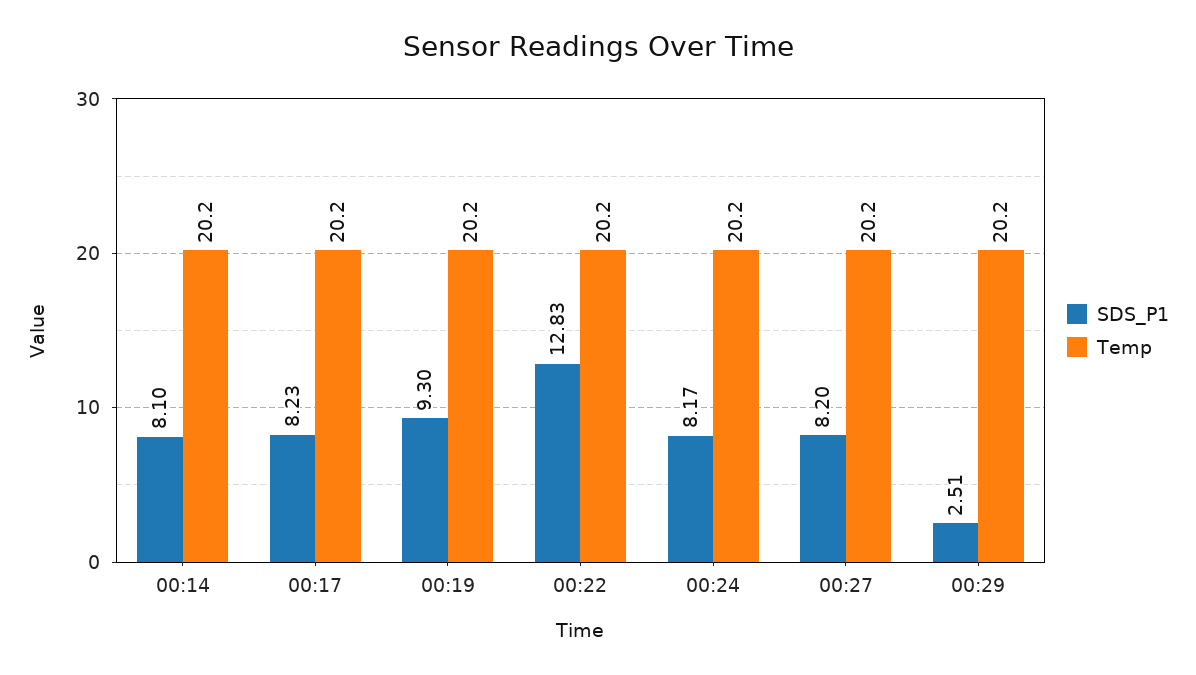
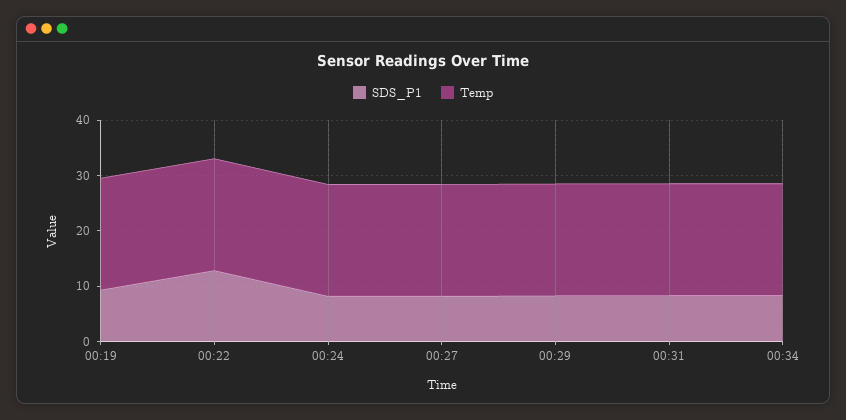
SDS_P1, 00:14: 8.1 -> none
Temp, 00:14: 20.2 -> none
SDS_P1, 00:17: 8.23 -> none
Temp, 00:17: 20.2 -> none
SDS_P1, 00:29: 2.51 -> 8
SDS_P1, 00:31: none -> 8
Temp, 00:31: none -> 20
SDS_P1, 00:34: none -> 8
Temp, 00:34: none -> 20

